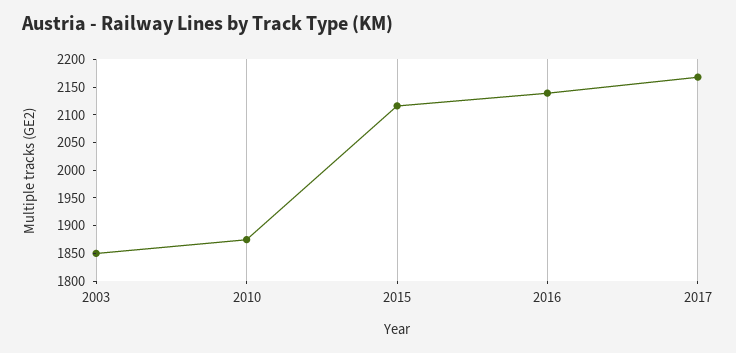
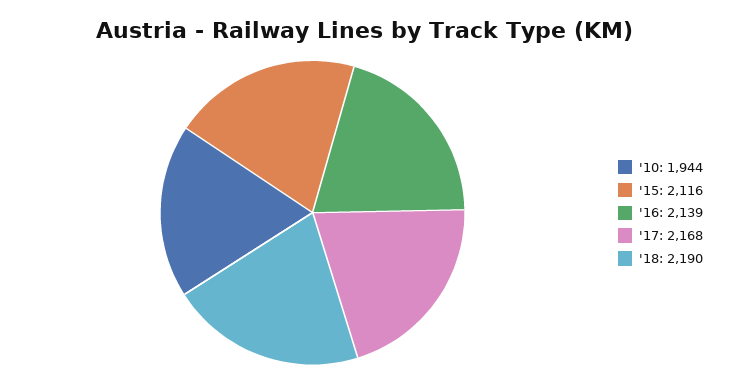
2003: 1850 -> none
2010: 1875 -> 1944
'18: none -> 2190

